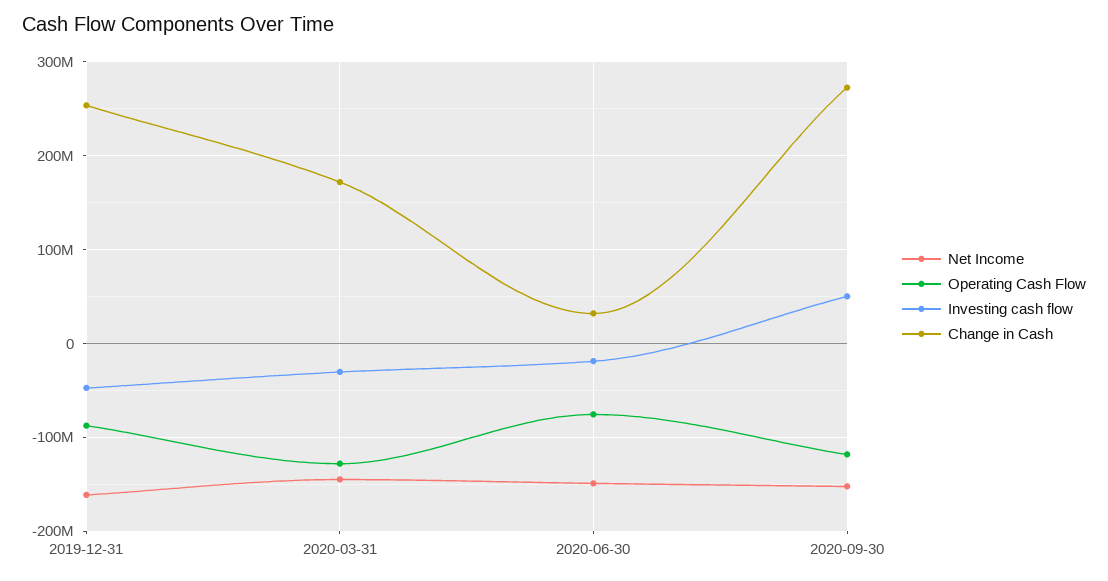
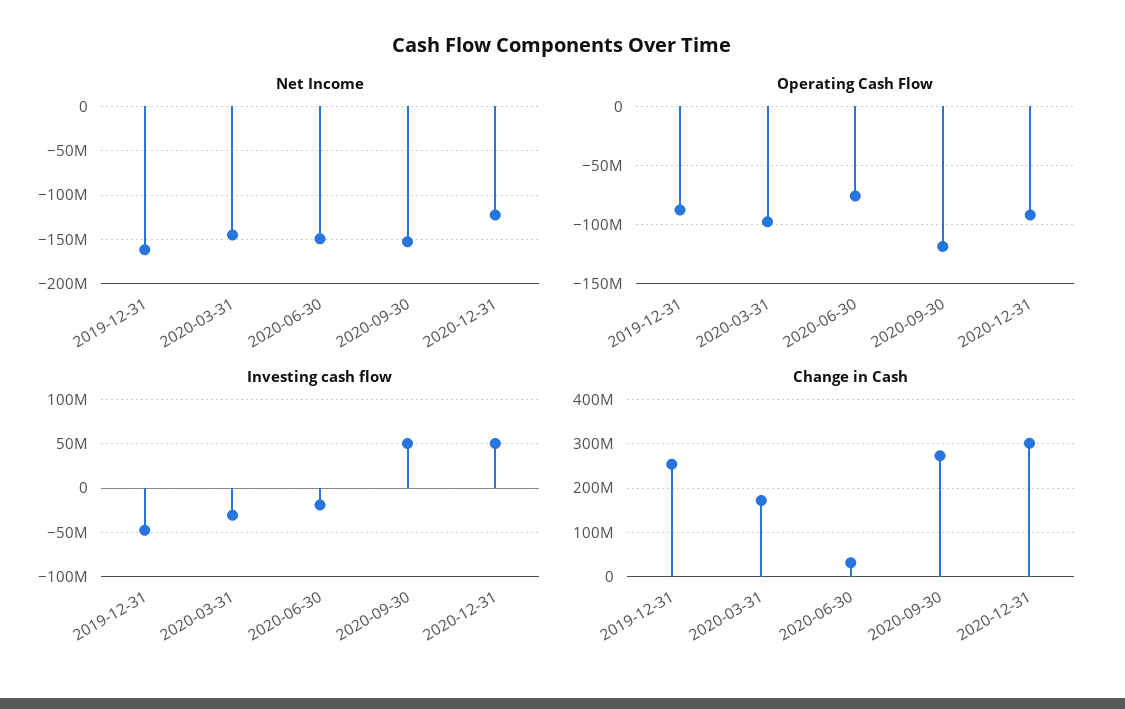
Operating Cash Flow, 2020-03-31: -130000000 -> -100000000
Net Income, 2020-12-31: none -> -120000000
Operating Cash Flow, 2020-12-31: none -> -90000000
Investing cash flow, 2020-12-31: none -> 50000000
Change in Cash, 2020-12-31: none -> 300000000

